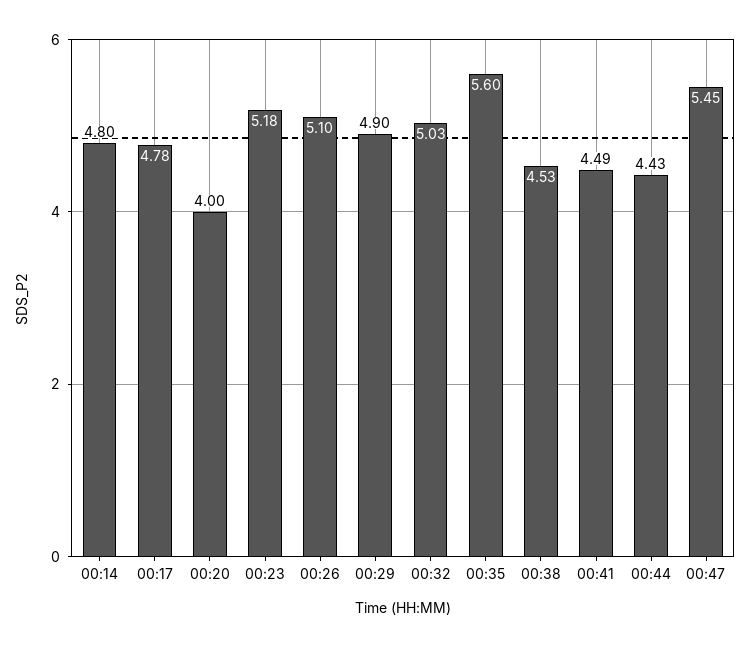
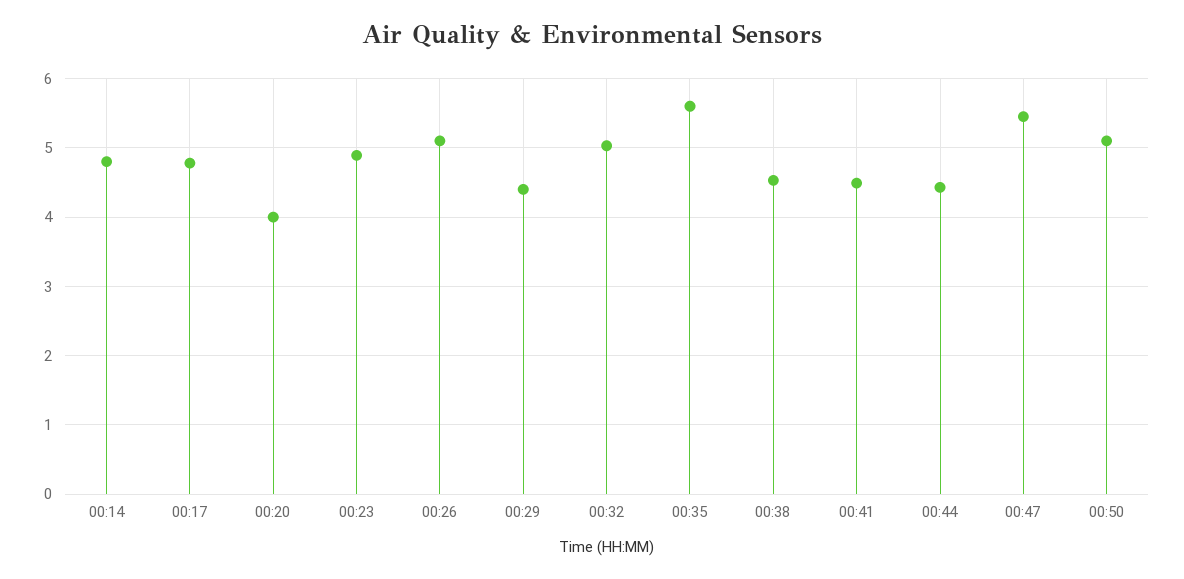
00:23: 5.18 -> 4.9
00:29: 4.9 -> 4.4
00:50: none -> 5.1

